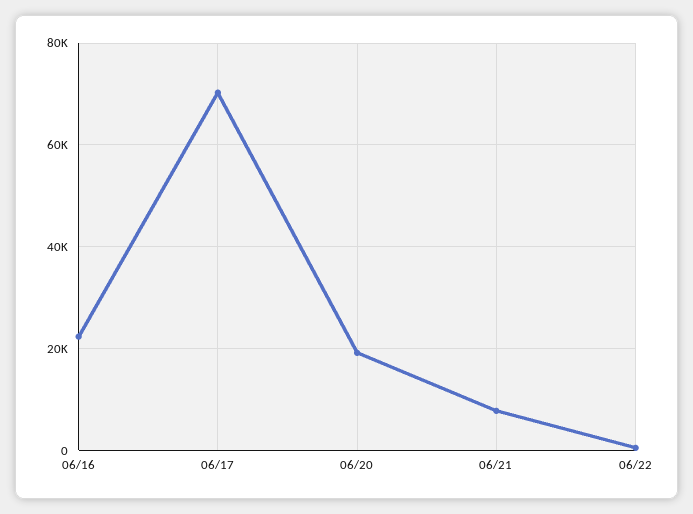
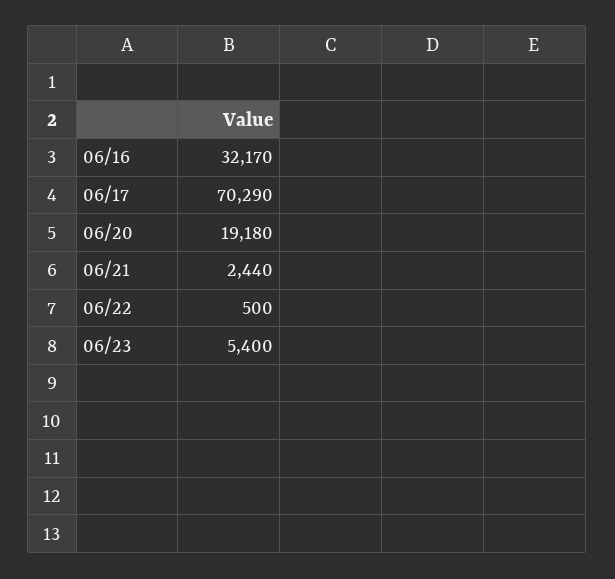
06/16: 22000 -> 32170
06/21: 8000 -> 2440
06/23: none -> 5400

